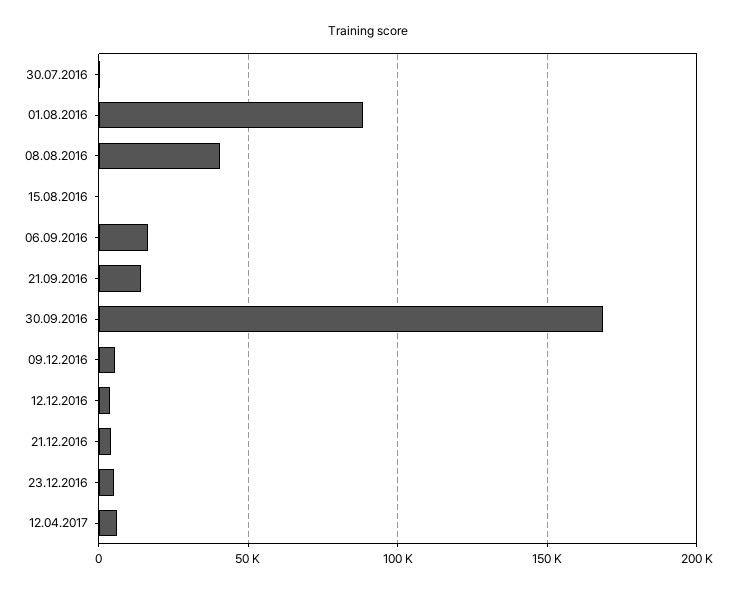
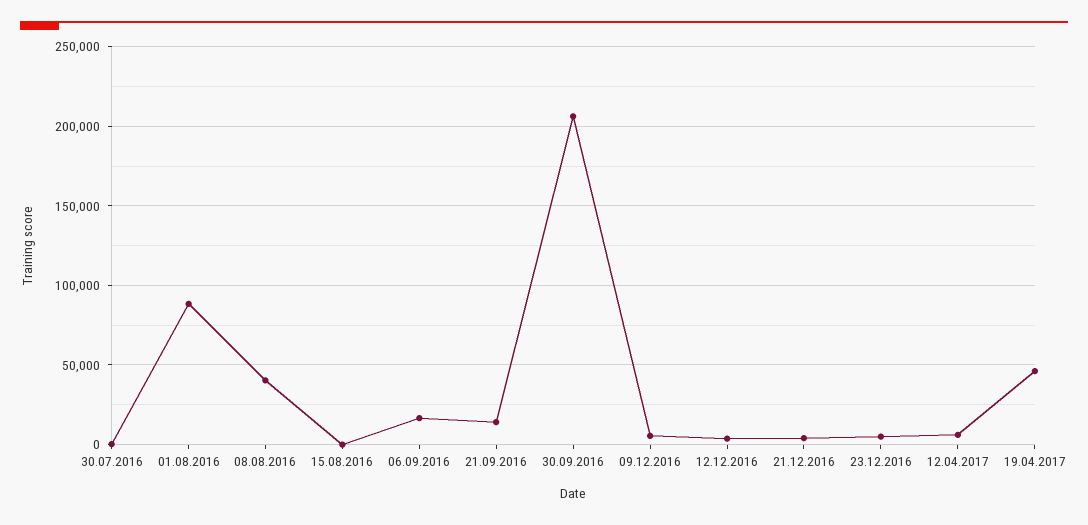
30.09.2016: 170000 -> 205000
19.04.2017: none -> 45000

